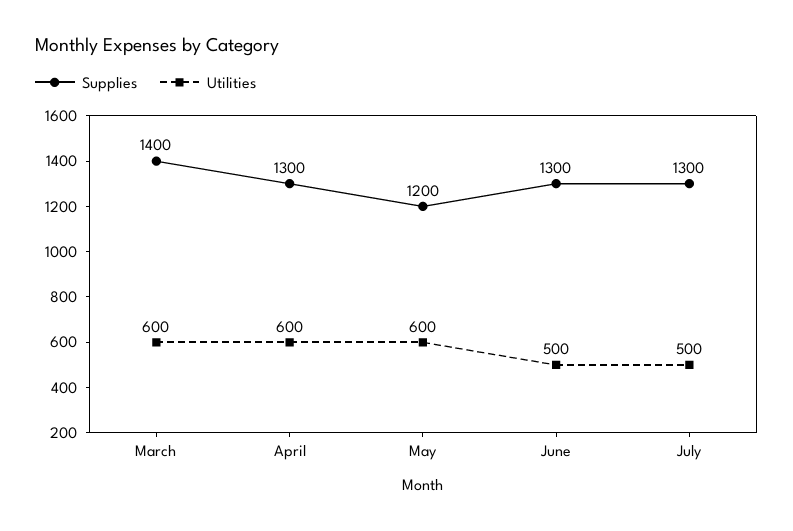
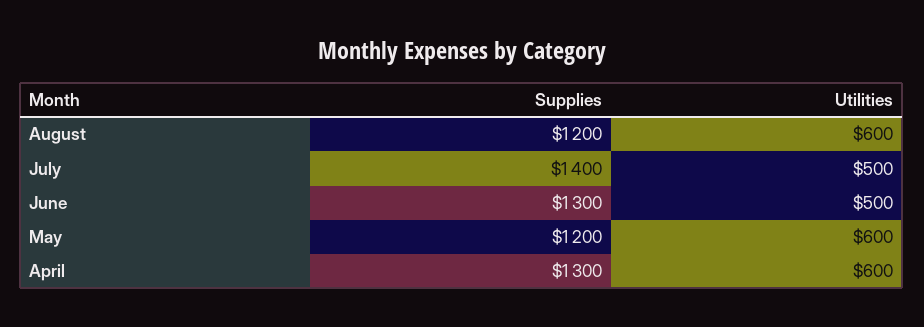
Supplies, March: 1400 -> none
Utilities, March: 600 -> none
Supplies, July: 1300 -> 1400
Supplies, August: none -> 1200
Utilities, August: none -> 600

